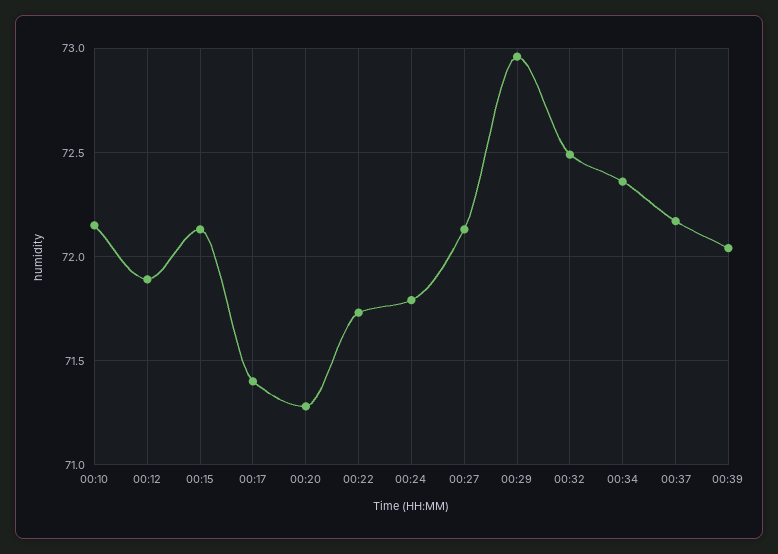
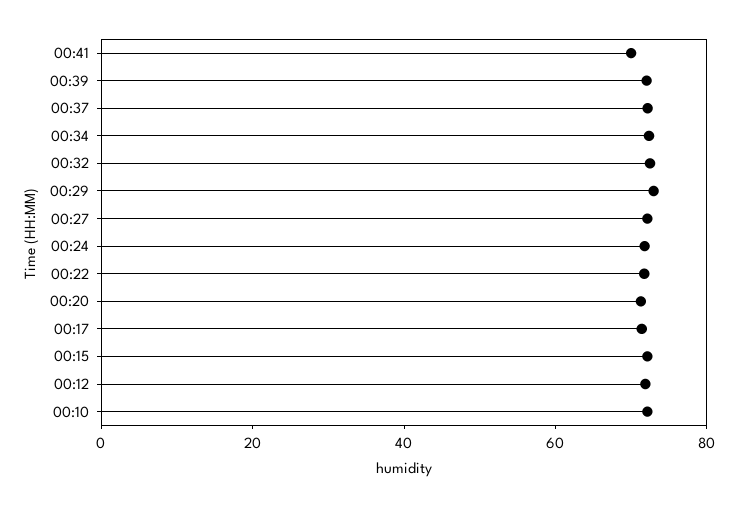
00:41: none -> 70

